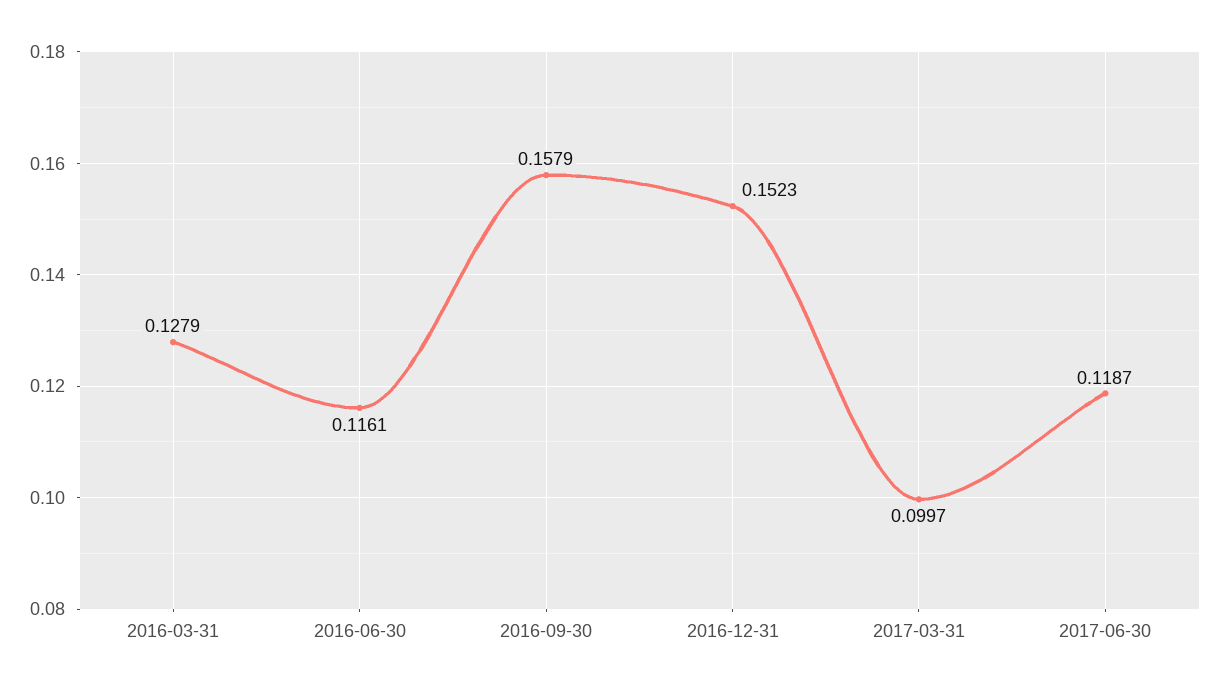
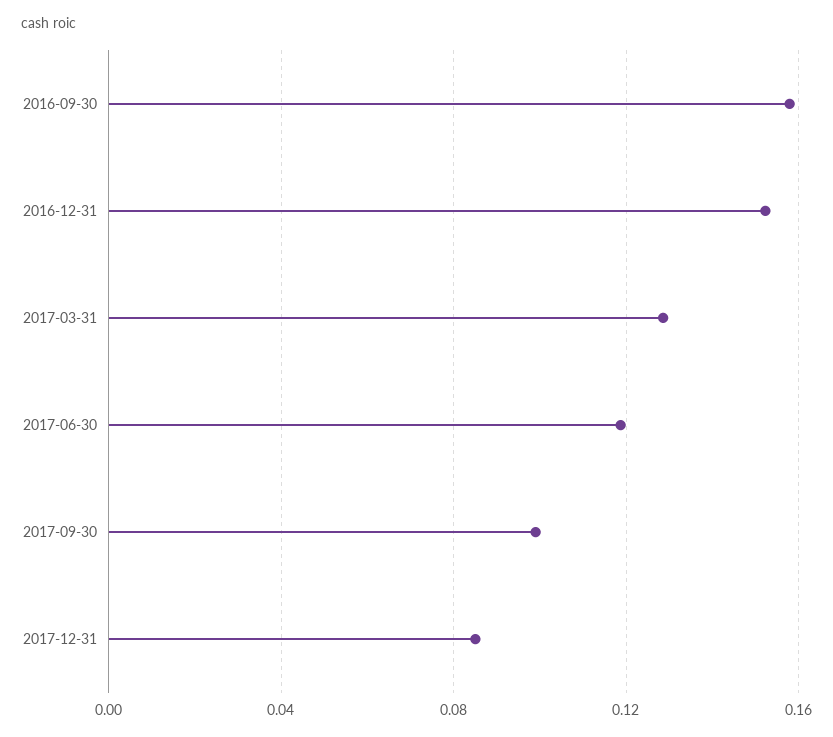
2016-03-31: 0.1279 -> none
2016-06-30: 0.1161 -> none
2017-03-31: 0.0997 -> 0.13
2017-09-30: none -> 0.1
2017-12-31: none -> 0.085

